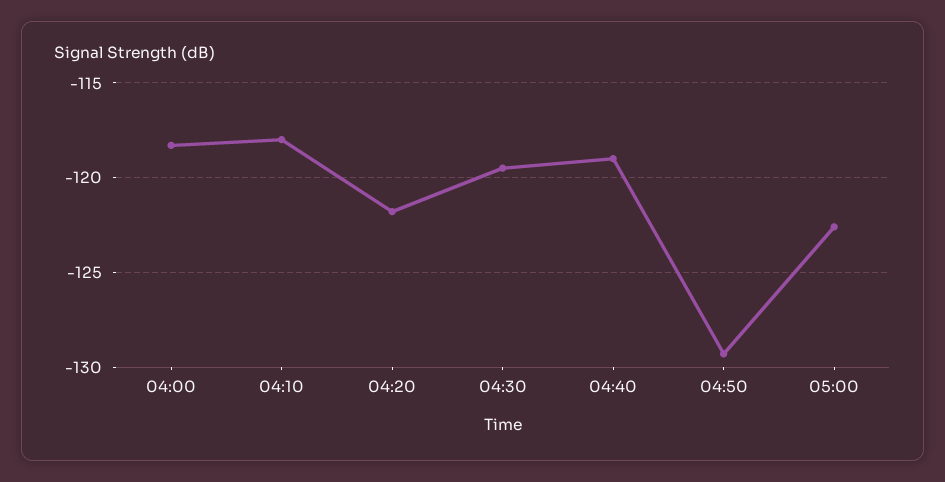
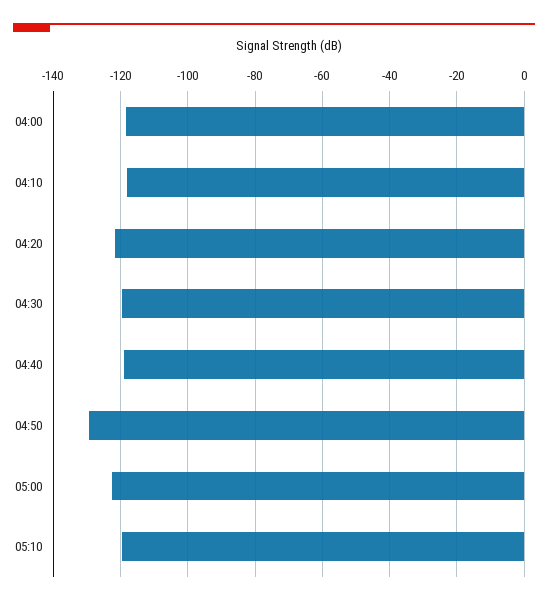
05:10: none -> -120

